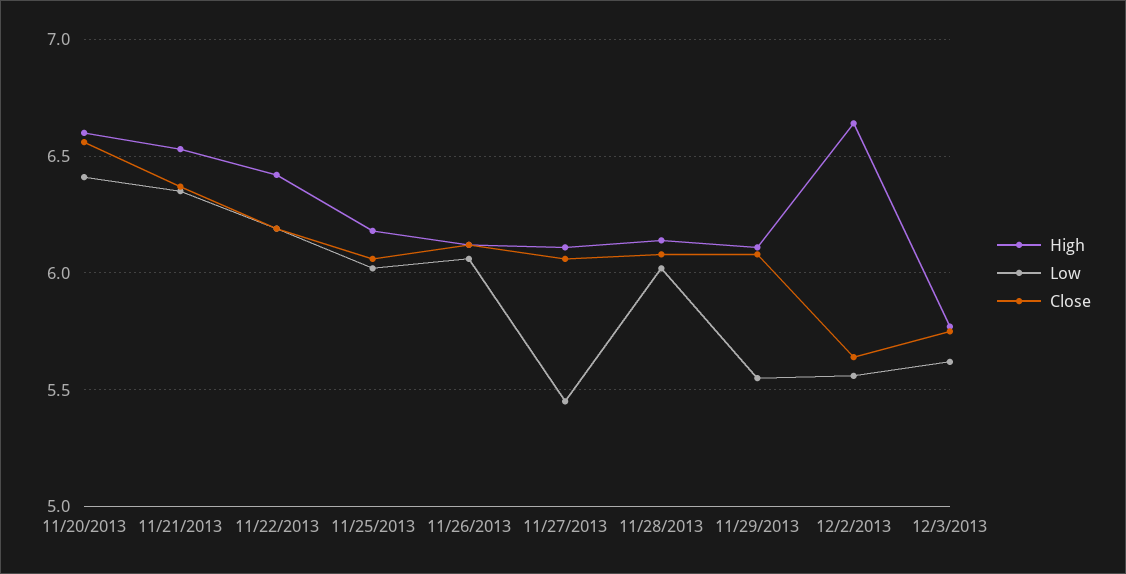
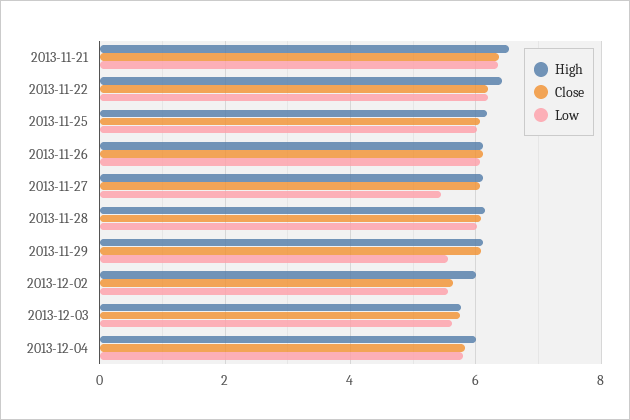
High, 11/20/2013: 6.6 -> none
Low, 11/20/2013: 6.4 -> none
Close, 11/20/2013: 6.55 -> none
High, 12/2/2013: 6.65 -> 6
High, 2013-12-04: none -> 6
Close, 2013-12-04: none -> 5.8
Low, 2013-12-04: none -> 5.8

